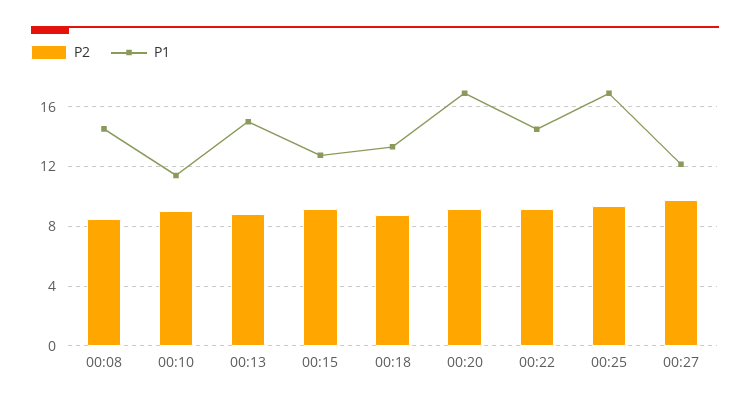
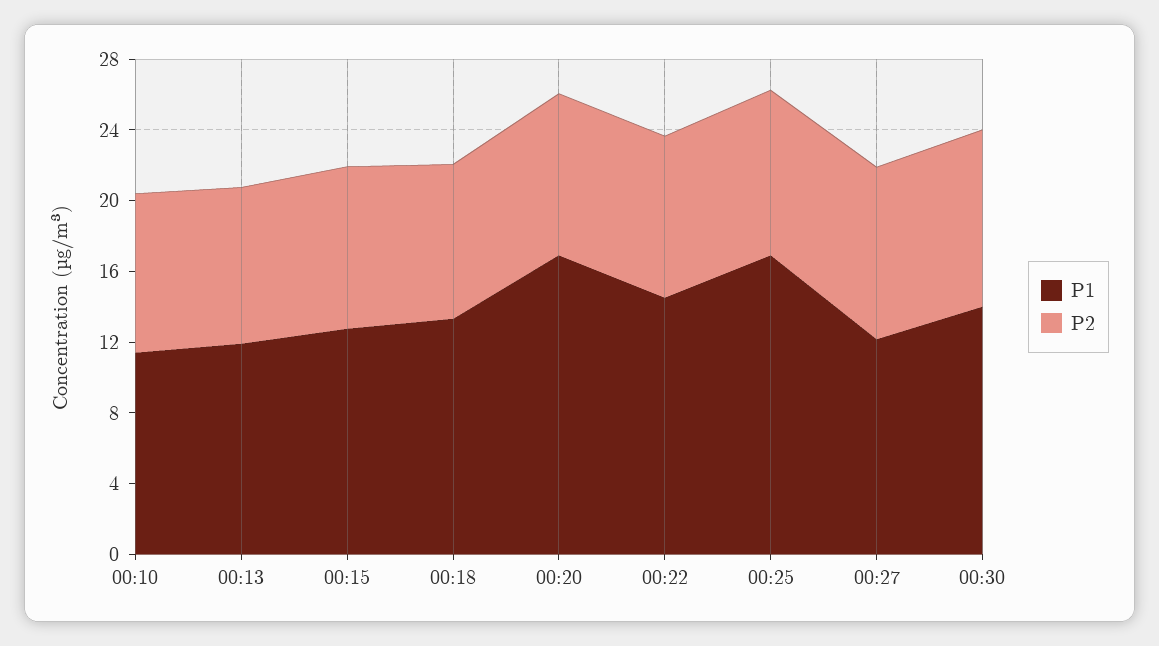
P2, 00:08: 8.5 -> none
P1, 00:08: 14.5 -> none
P1, 00:13: 15 -> 12
P1, 00:30: none -> 14
P2, 00:30: none -> 10

